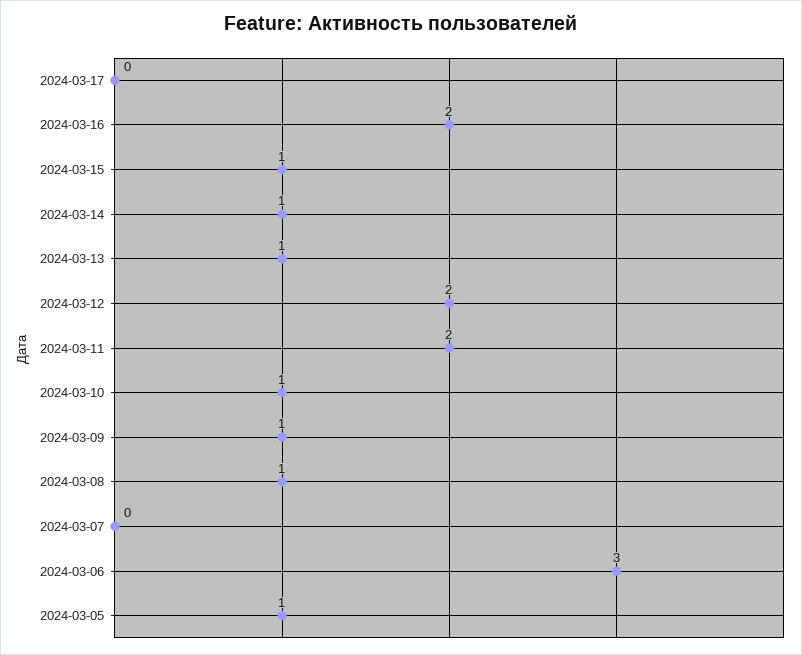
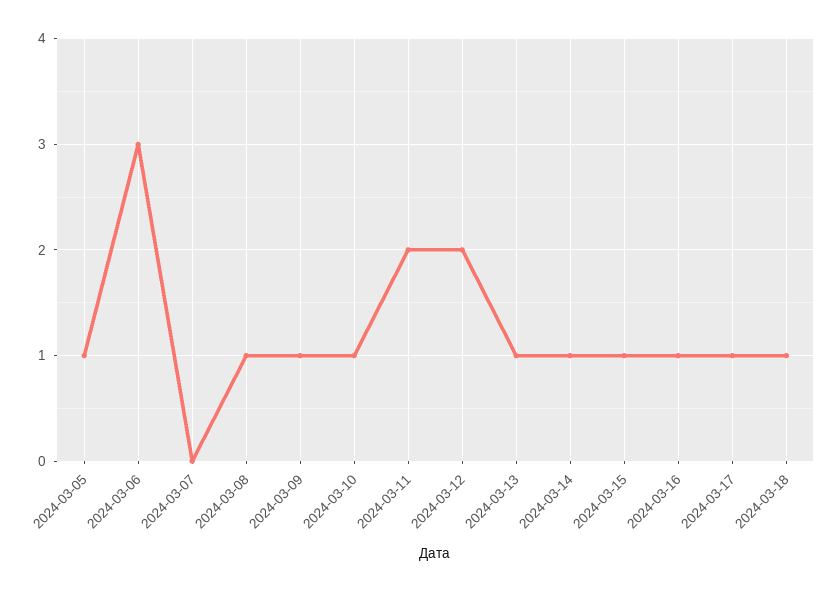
2024-03-17: 0 -> 1
2024-03-16: 2 -> 1
2024-03-18: none -> 1

